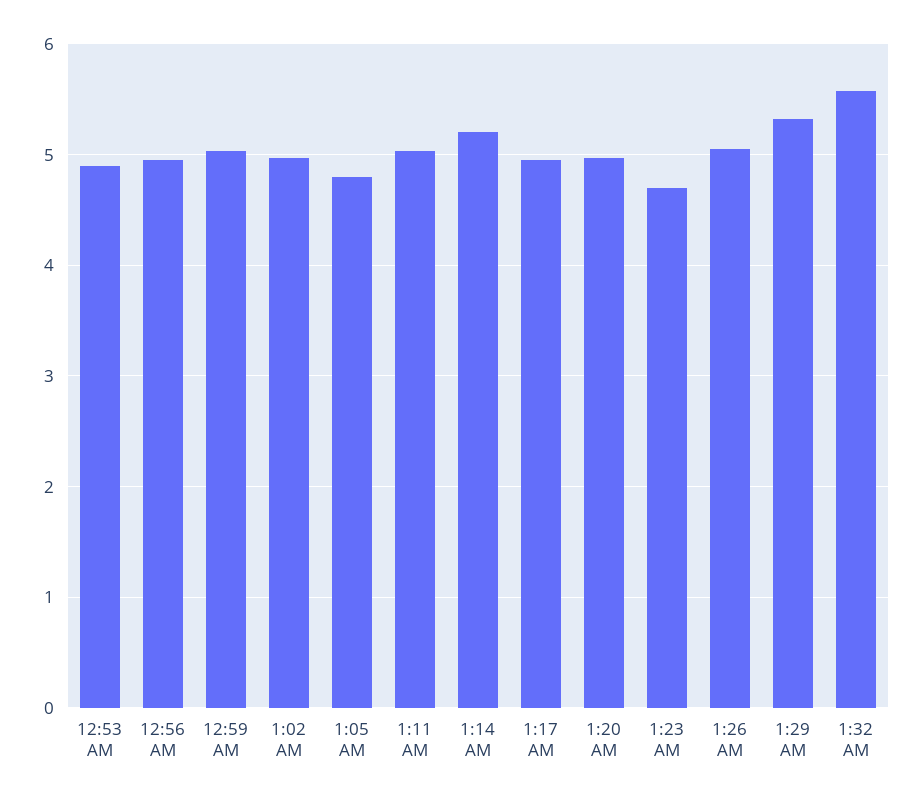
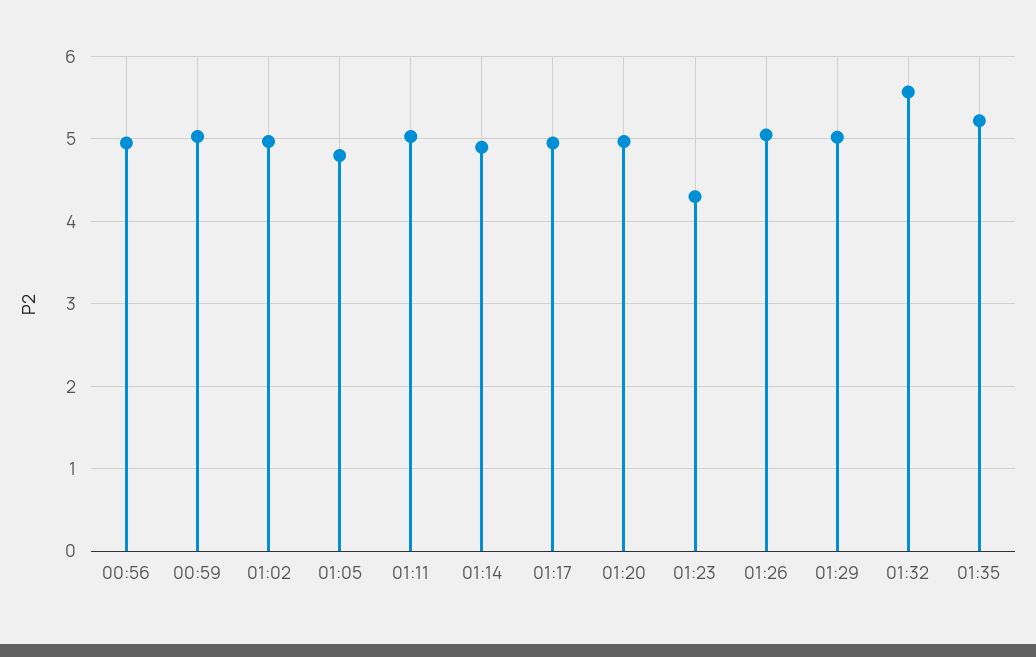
12:53 AM: 4.9 -> none
1:14 AM: 5.2 -> 4.9
1:23 AM: 4.7 -> 4.3
1:29 AM: 5.3 -> 5
01:35: none -> 5.2

